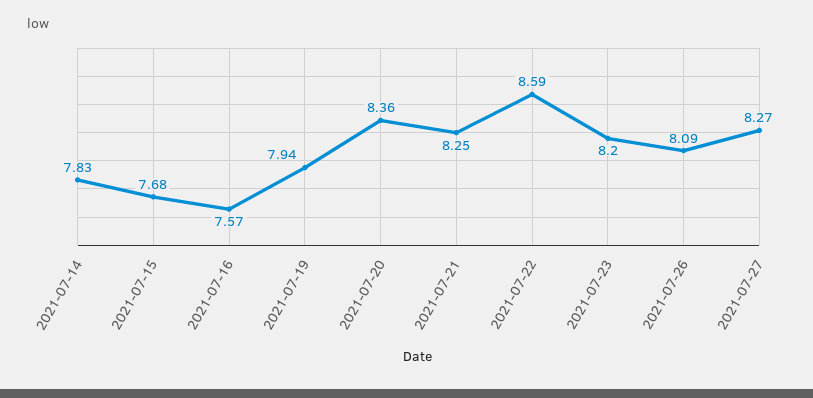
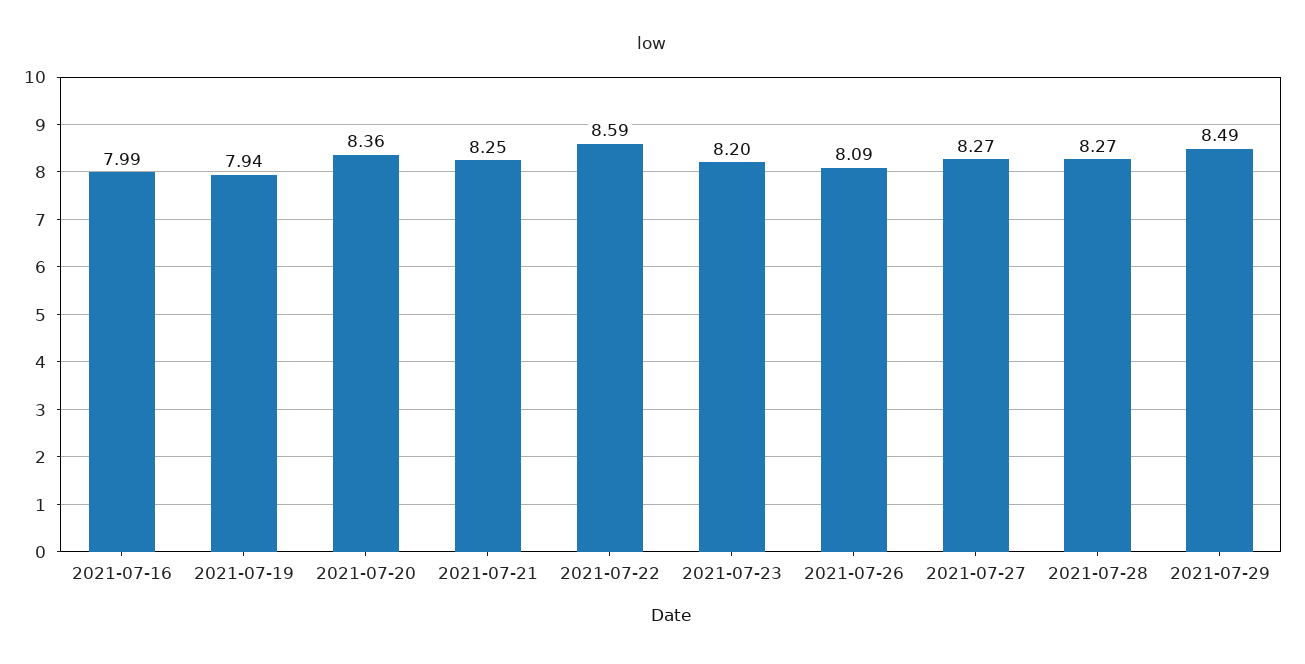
2021-07-14: 7.83 -> none
2021-07-15: 7.68 -> none
2021-07-16: 7.57 -> 7.99
2021-07-28: none -> 8.27
2021-07-29: none -> 8.49

